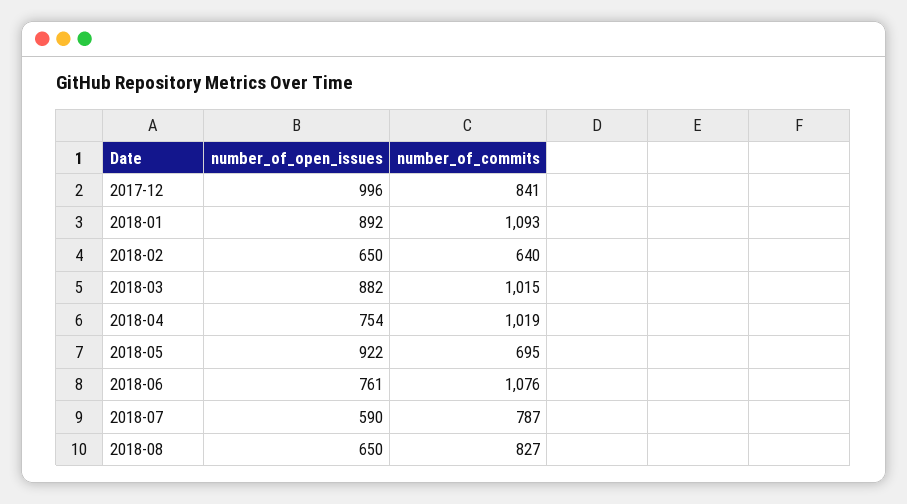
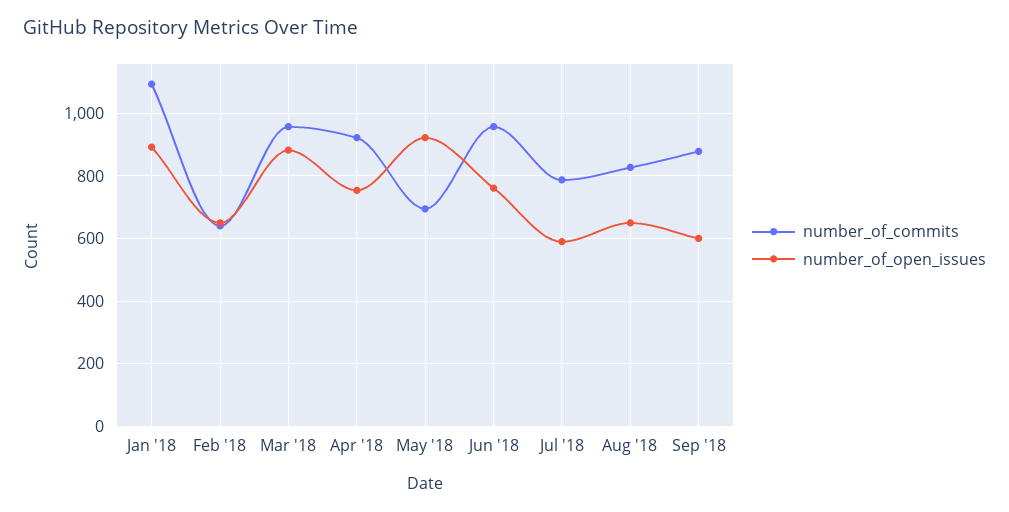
number_of_open_issues, 2017-12: 996 -> none
number_of_commits, 2017-12: 841 -> none
number_of_commits, 2018-03: 1015 -> 960
number_of_commits, 2018-04: 1019 -> 920
number_of_commits, 2018-06: 1076 -> 960
number_of_commits, Sep '18: none -> 880
number_of_open_issues, Sep '18: none -> 600

